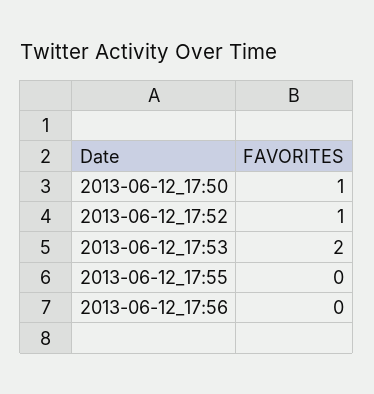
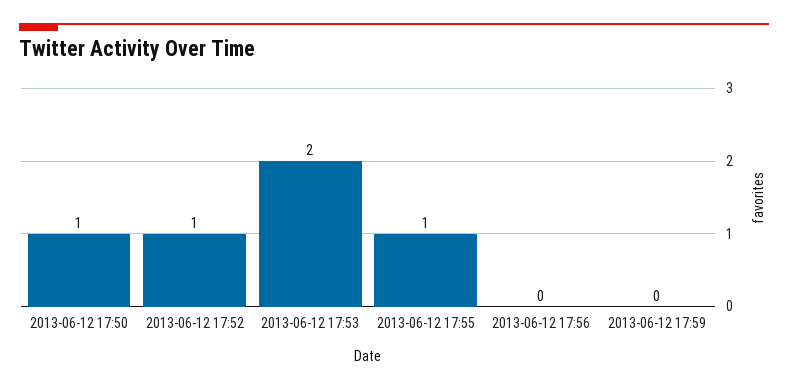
2013-06-12_17:55: 0 -> 1
2013-06-12 17:59: none -> 0

